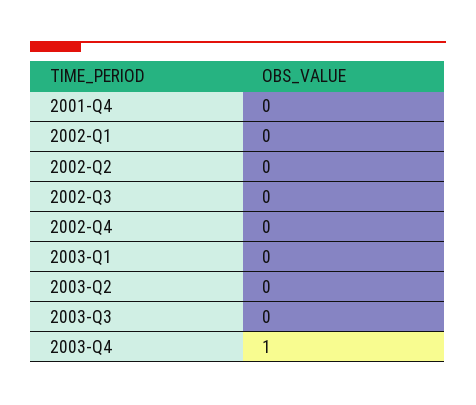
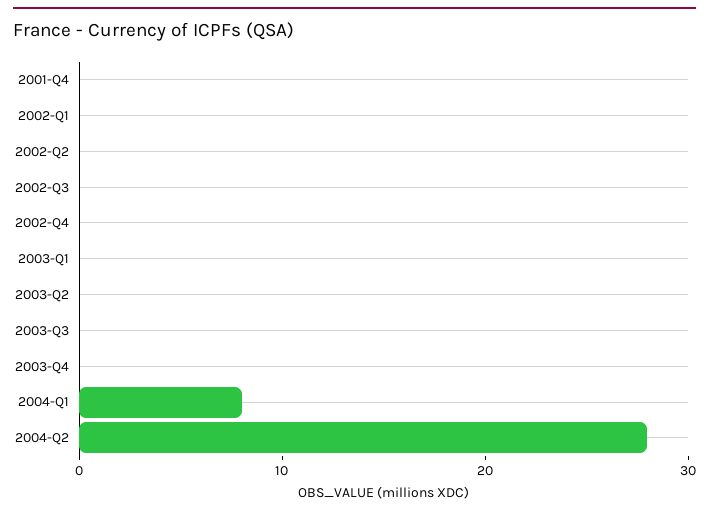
2003-Q4: 1 -> 0
2004-Q1: none -> 8
2004-Q2: none -> 28

